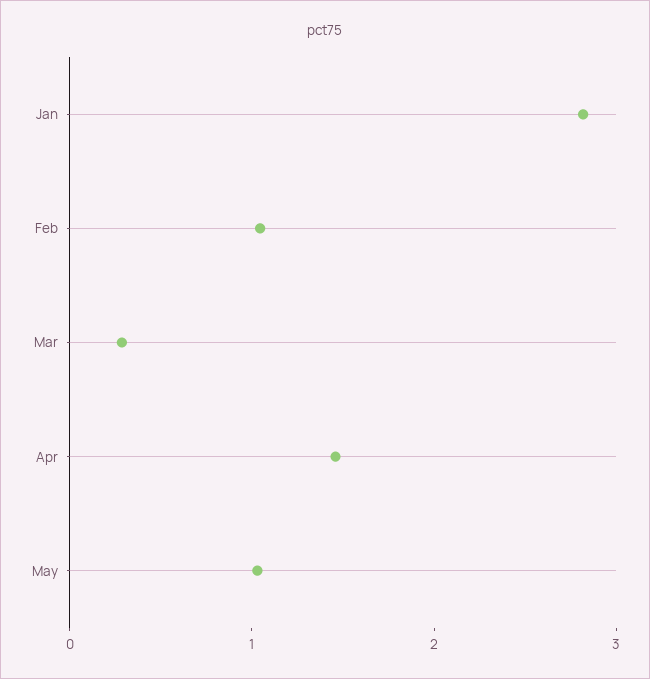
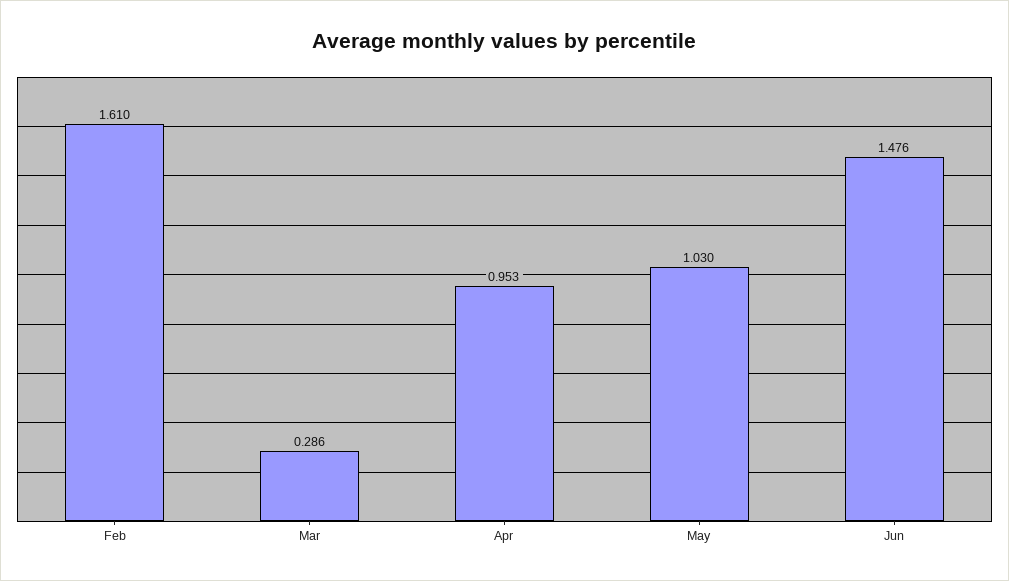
Jan: 2.8 -> none
Feb: 1 -> 1.61
Apr: 1.4 -> 0.953
Jun: none -> 1.476

